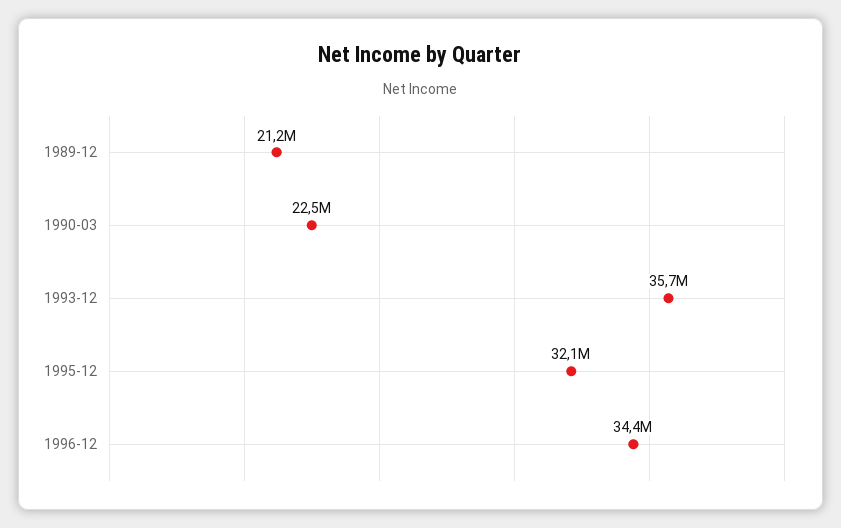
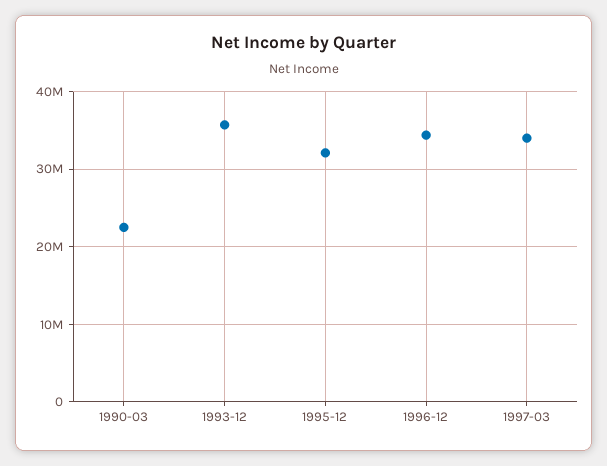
1989-12: 21200000 -> none
1997-03: none -> 34000000

